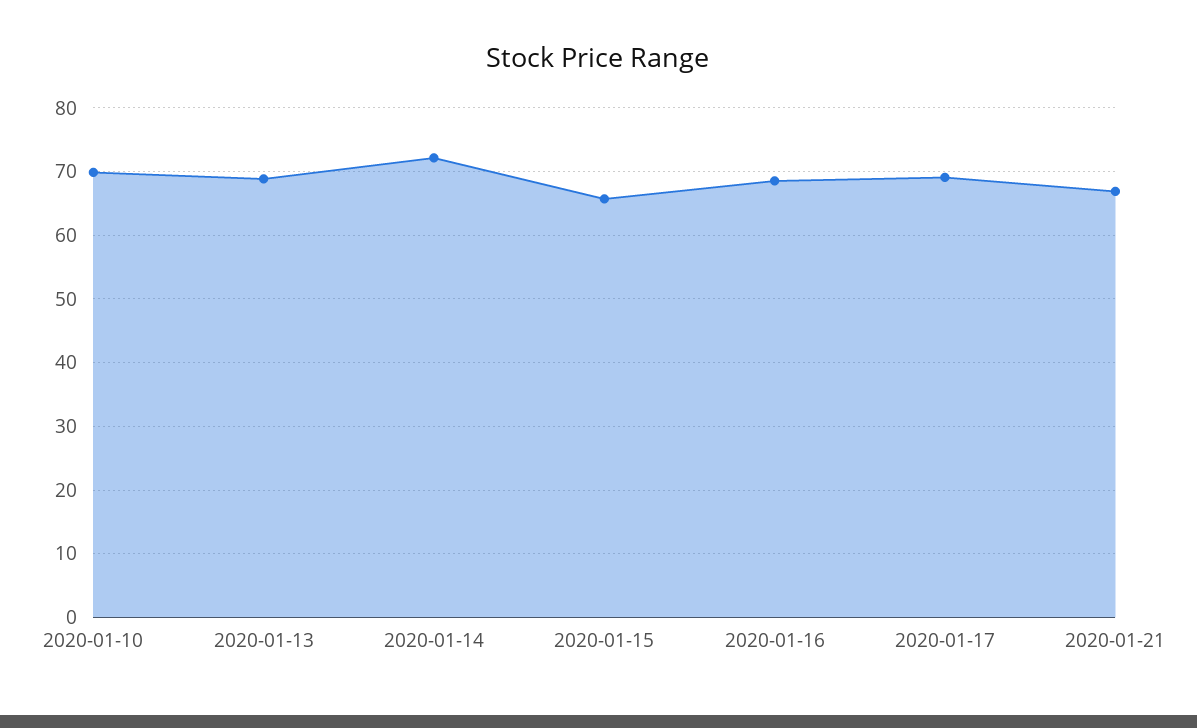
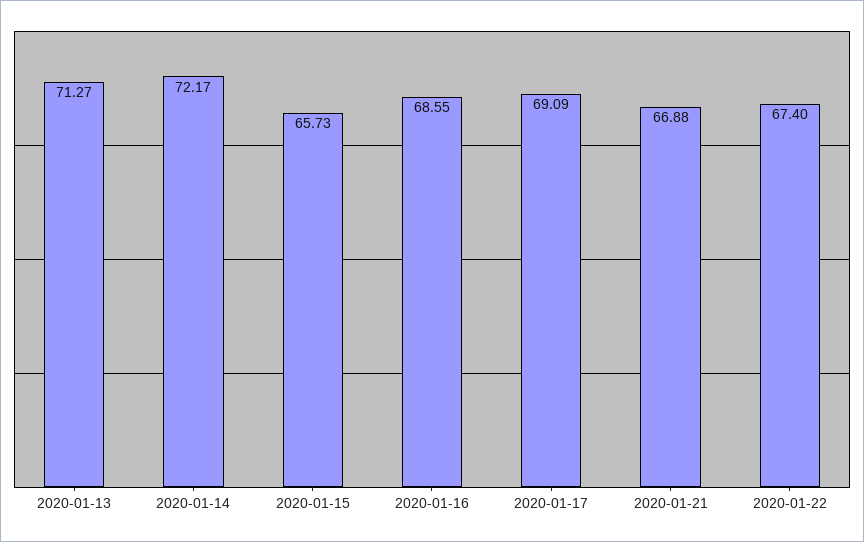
2020-01-10: 70 -> none
2020-01-13: 69 -> 71.27
2020-01-22: none -> 67.4

